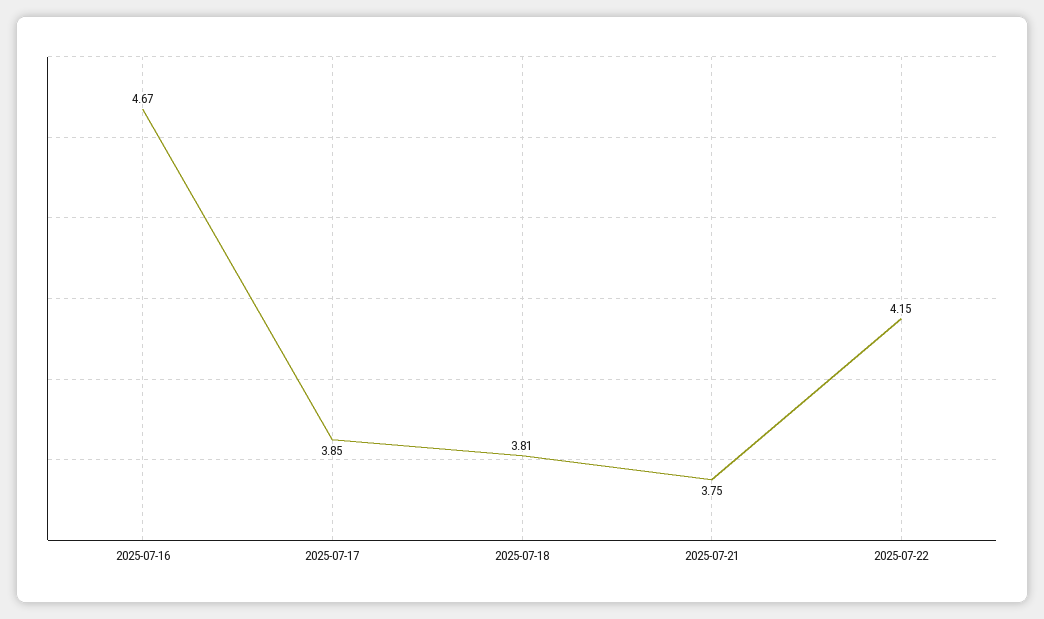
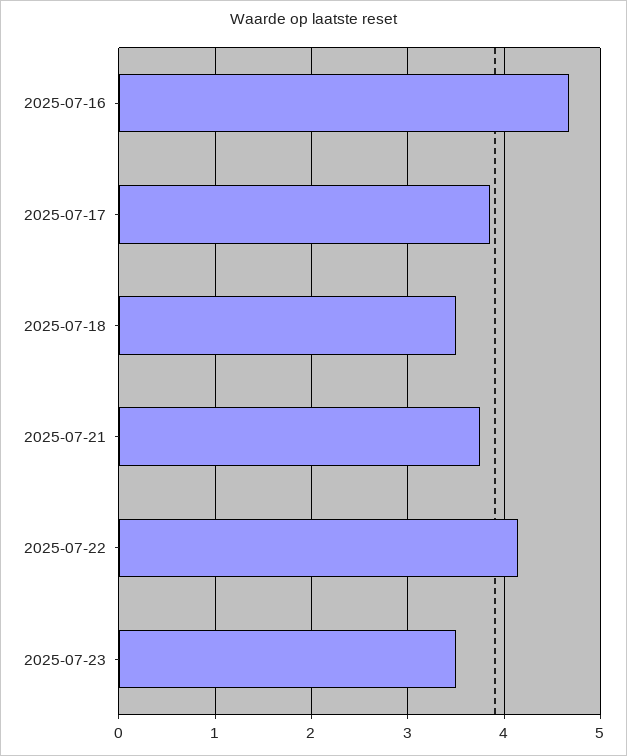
2025-07-18: 3.81 -> 3.5
2025-07-23: none -> 3.5

